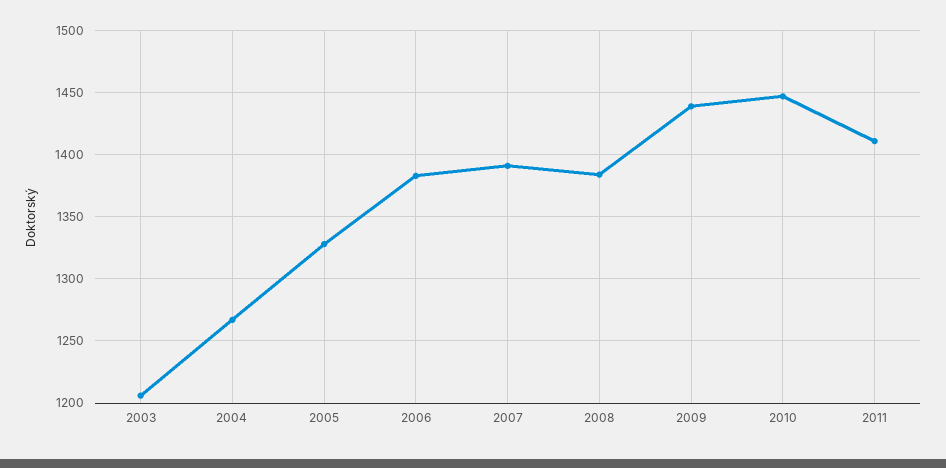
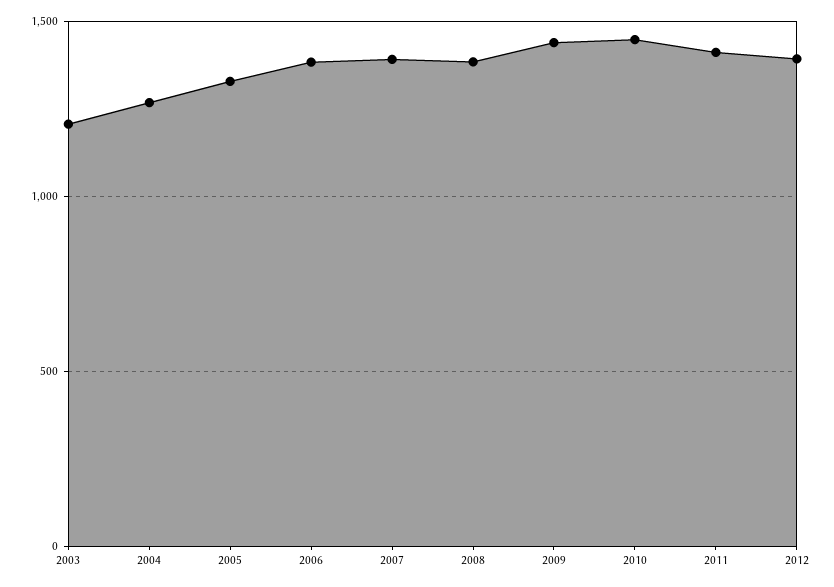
2012: none -> 1400

